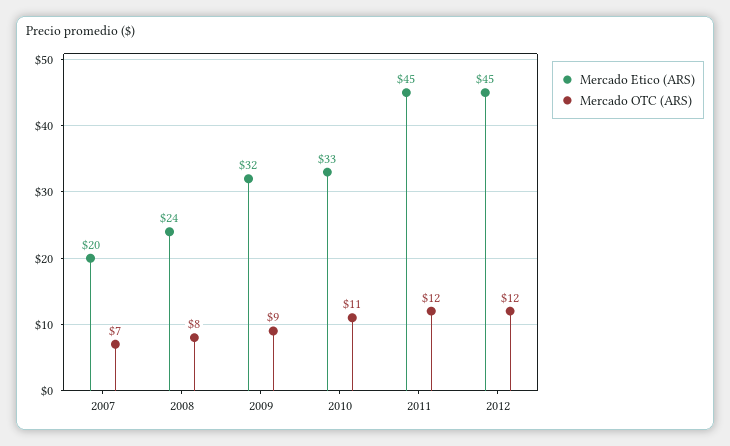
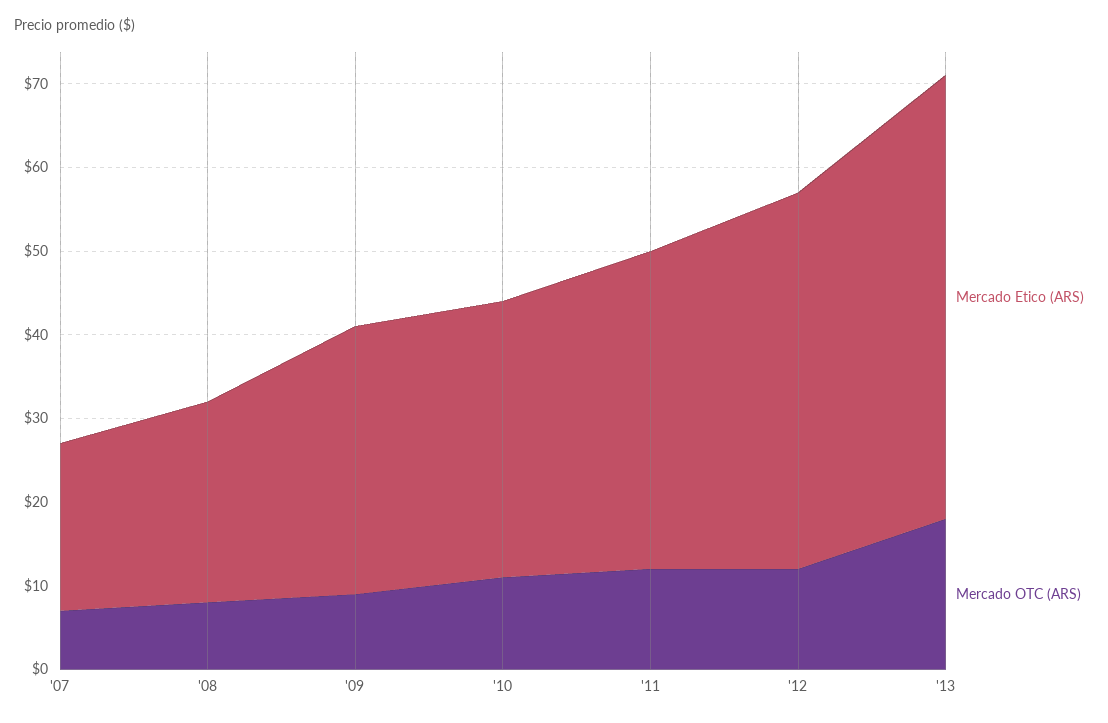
Mercado Etico (ARS), 2011: 45 -> 38
Mercado Etico (ARS), '13: none -> 53
Mercado OTC (ARS), '13: none -> 18

